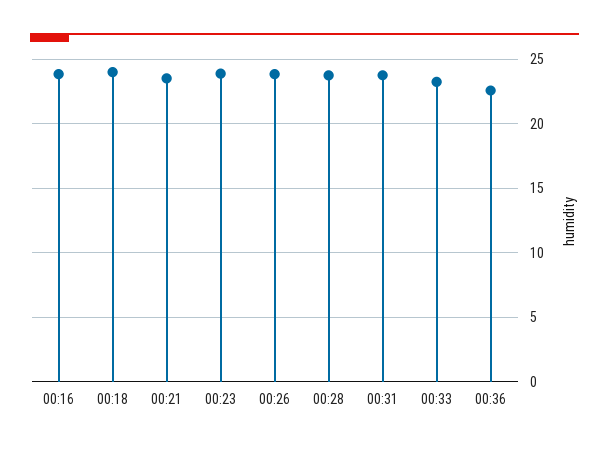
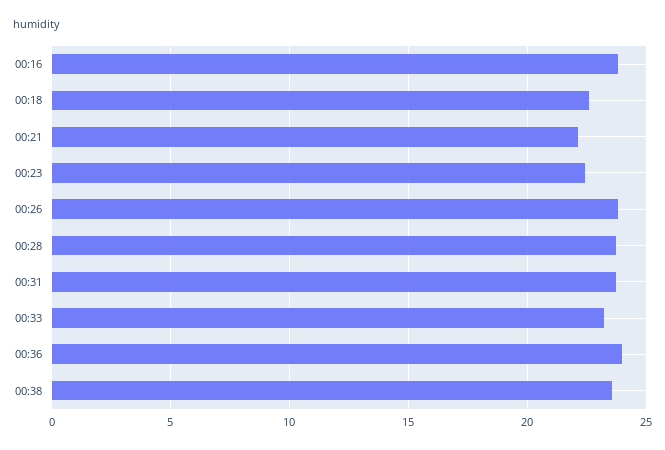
00:18: 24 -> 22.5
00:21: 23.5 -> 22
00:23: 24 -> 22.5
00:36: 22.5 -> 24
00:38: none -> 23.5

